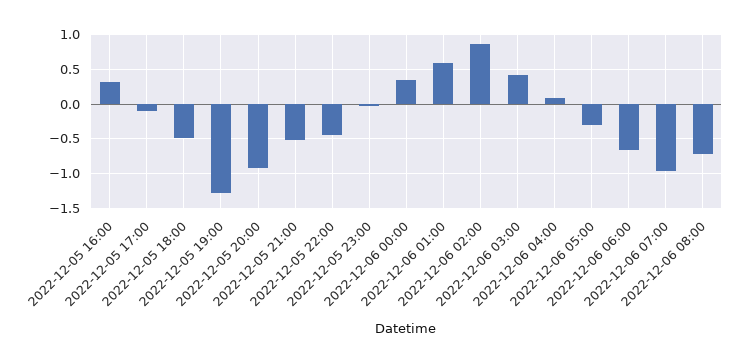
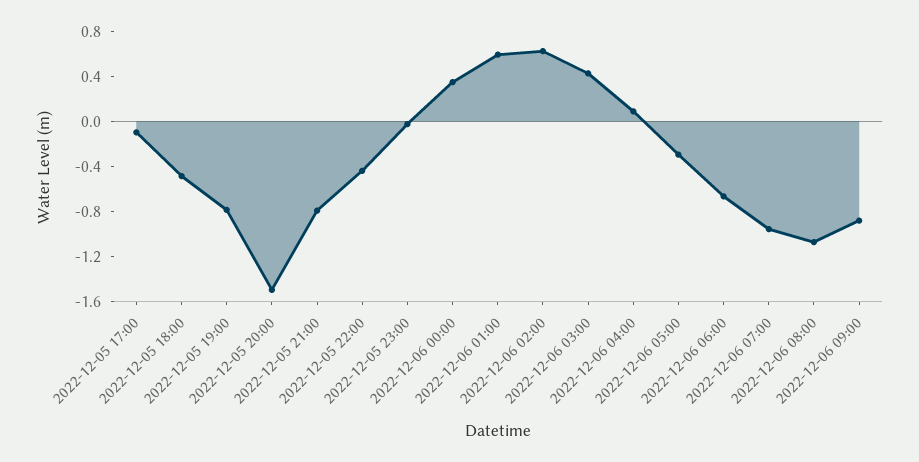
2022-12-05 16:00: 0.3 -> none
2022-12-05 19:00: -1.3 -> -0.8
2022-12-05 20:00: -0.9 -> -1.5
2022-12-05 21:00: -0.5 -> -0.8
2022-12-06 02:00: 0.9 -> 0.6
2022-12-06 08:00: -0.7 -> -1.1
2022-12-06 09:00: none -> -0.9

